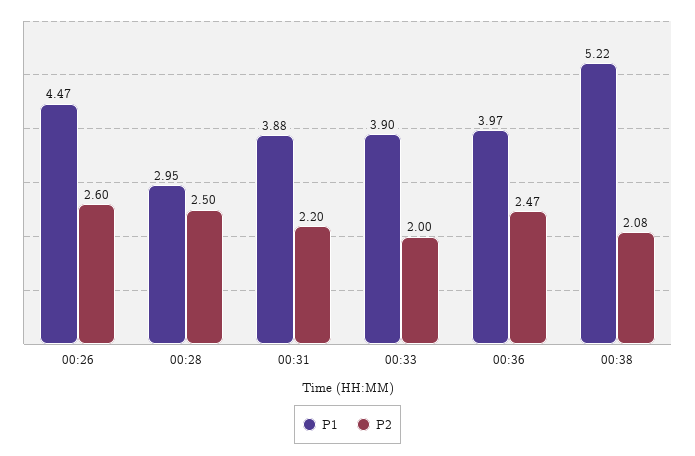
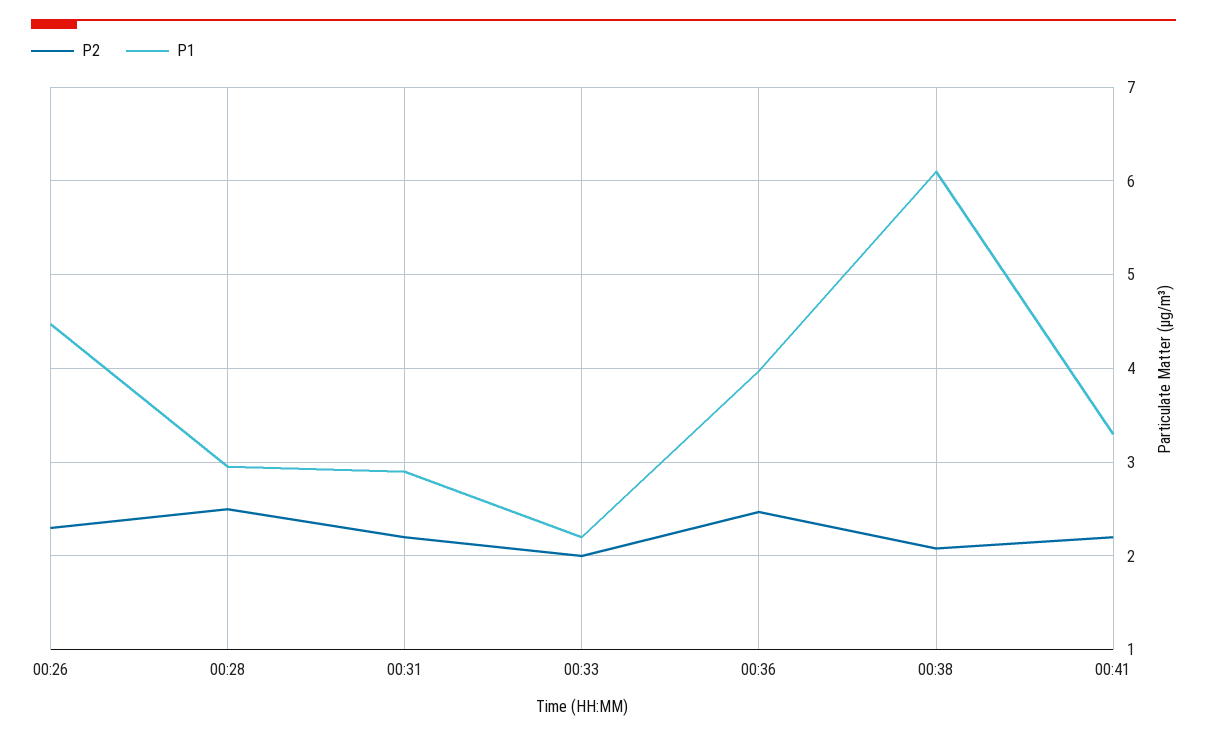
P2, 00:26: 2.6 -> 2.3
P1, 00:31: 3.88 -> 2.9
P1, 00:33: 3.9 -> 2.2
P1, 00:38: 5.22 -> 6.1
P2, 00:41: none -> 2.2
P1, 00:41: none -> 3.3

